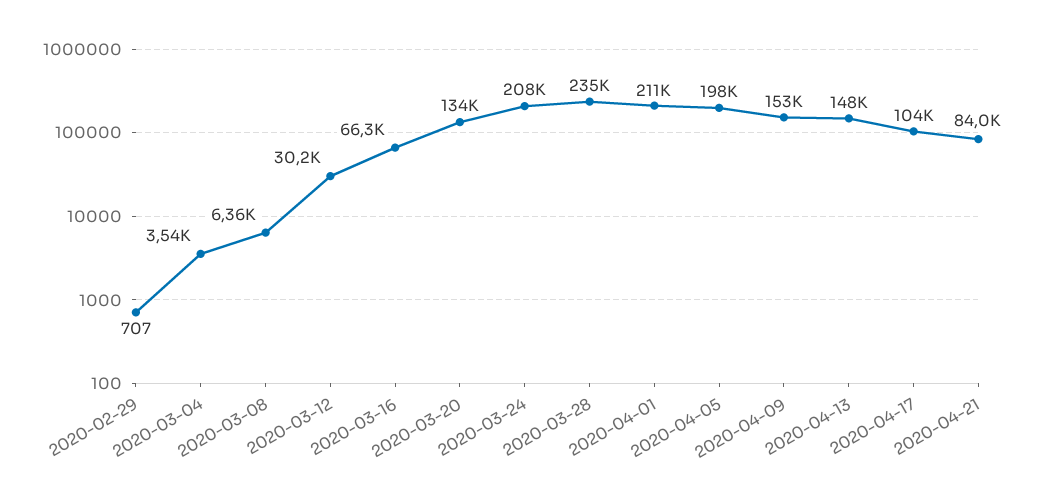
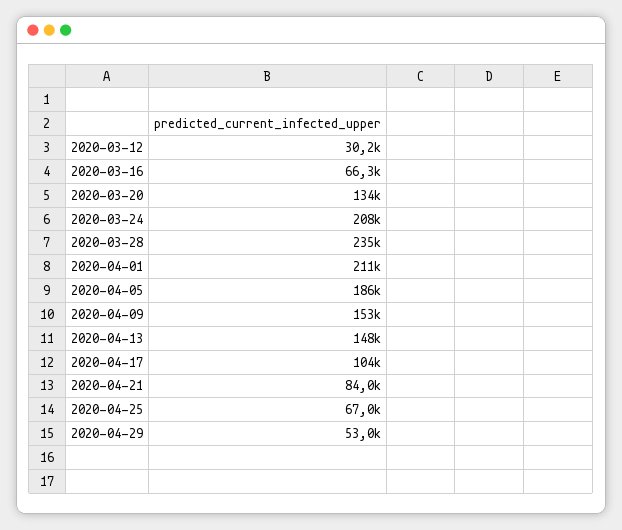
2020-02-29: 707 -> none
2020-03-04: 3540 -> none
2020-03-08: 6360 -> none
2020-04-05: 198000 -> 186000
2020-04-25: none -> 67000
2020-04-29: none -> 53000

